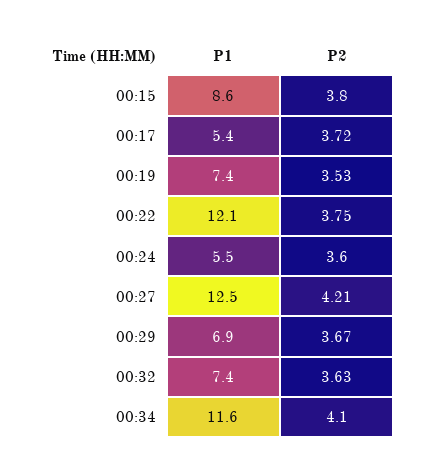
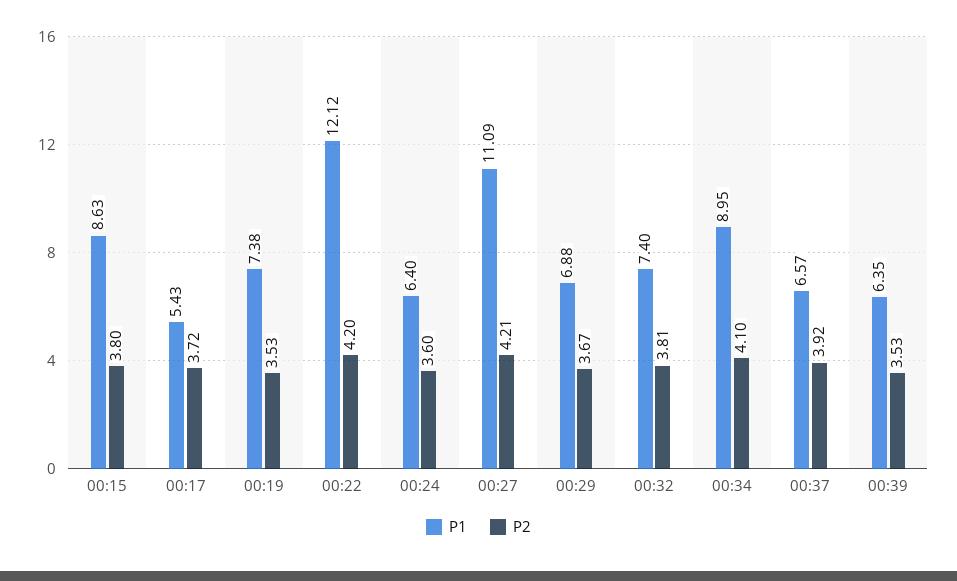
P2, 00:22: 3.75 -> 4.2
P1, 00:24: 5.5 -> 6.4
P1, 00:27: 12.5 -> 11.09
P2, 00:32: 3.63 -> 3.81
P1, 00:34: 11.6 -> 8.95
P1, 00:37: none -> 6.57
P2, 00:37: none -> 3.92
P1, 00:39: none -> 6.35
P2, 00:39: none -> 3.53

